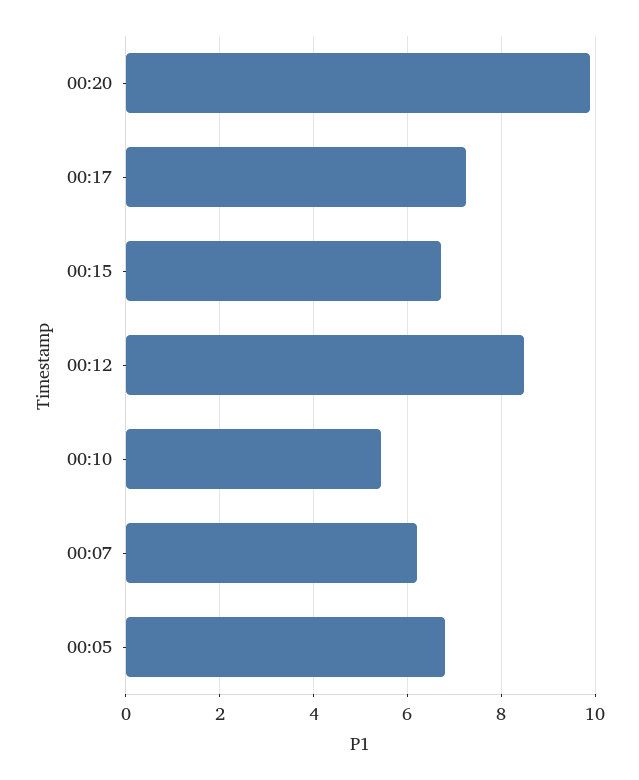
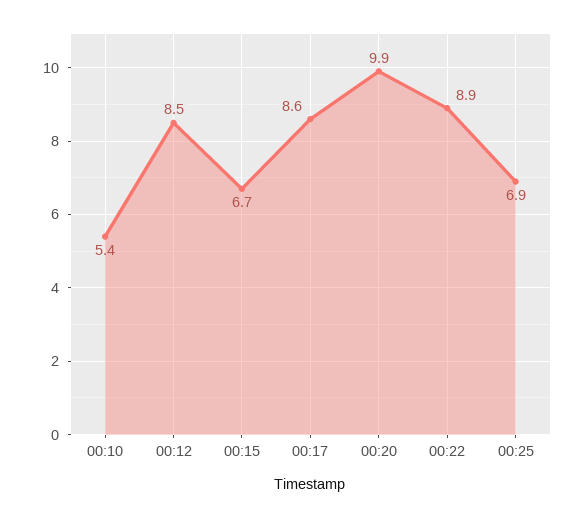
00:17: 7.2 -> 8.6
00:07: 6.2 -> none
00:05: 6.8 -> none
00:22: none -> 8.9
00:25: none -> 6.9

